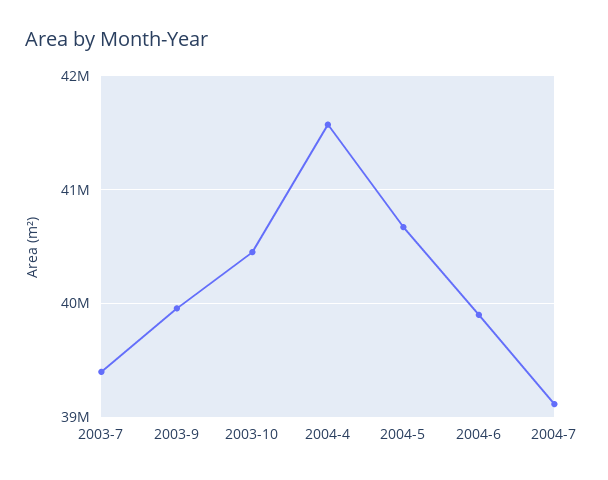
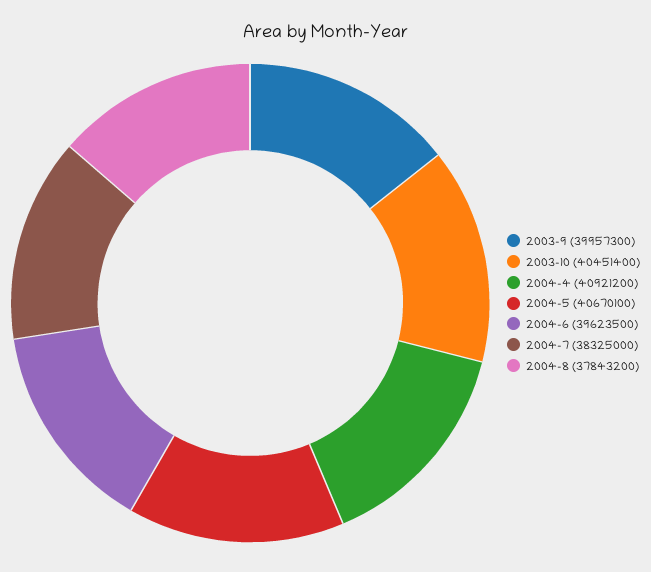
2003-7: 39400000 -> none
2004-4: 41600000 -> 40921200
2004-6: 39900000 -> 39623500
2004-7: 39100000 -> 38325000
2004-8: none -> 37843200

